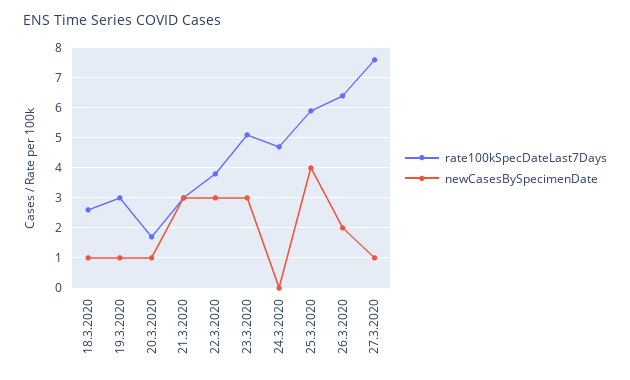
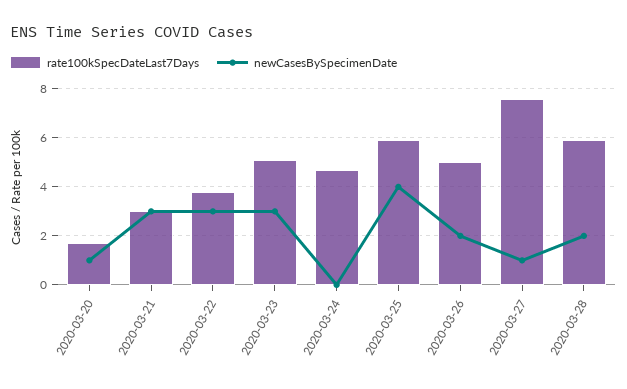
rate100kSpecDateLast7Days, 18.3.2020: 2.5 -> none
newCasesBySpecimenDate, 18.3.2020: 1 -> none
rate100kSpecDateLast7Days, 19.3.2020: 3 -> none
newCasesBySpecimenDate, 19.3.2020: 1 -> none
rate100kSpecDateLast7Days, 26.3.2020: 6.5 -> 5
rate100kSpecDateLast7Days, 2020-03-28: none -> 6
newCasesBySpecimenDate, 2020-03-28: none -> 2

